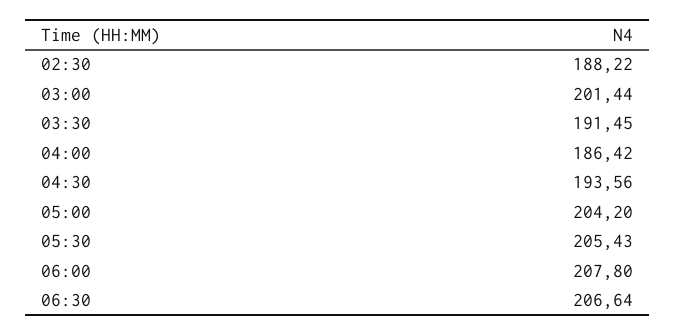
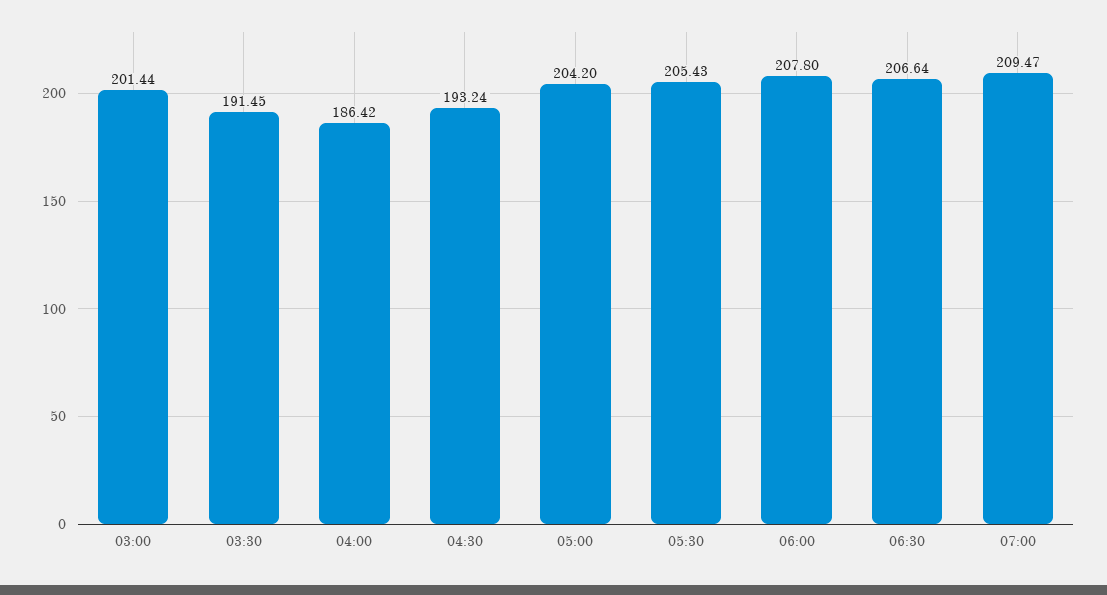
02:30: 188.22 -> none
04:30: 193.56 -> 193.24
07:00: none -> 209.47

